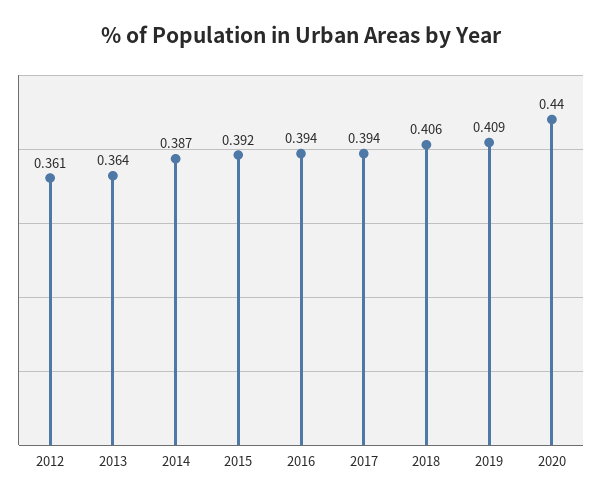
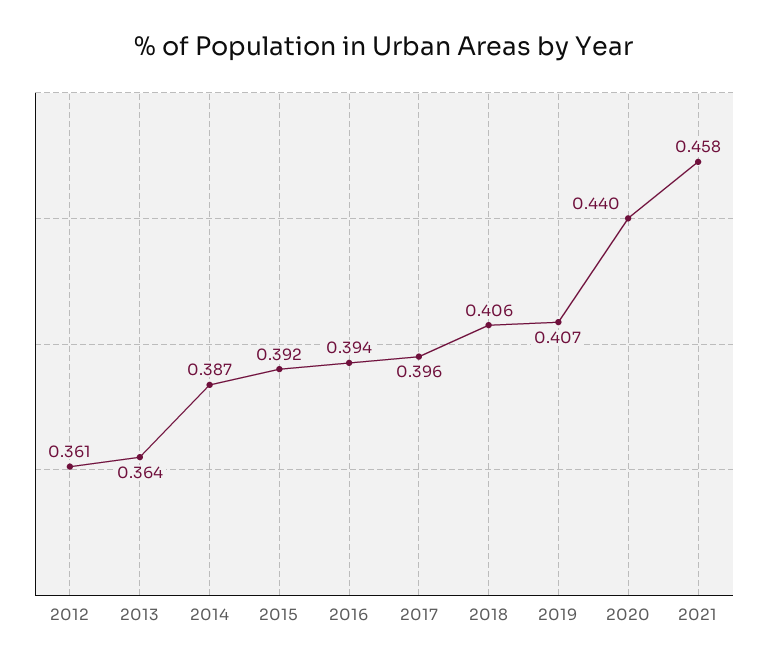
2017: 0.394 -> 0.396
2019: 0.409 -> 0.407
2021: none -> 0.458

